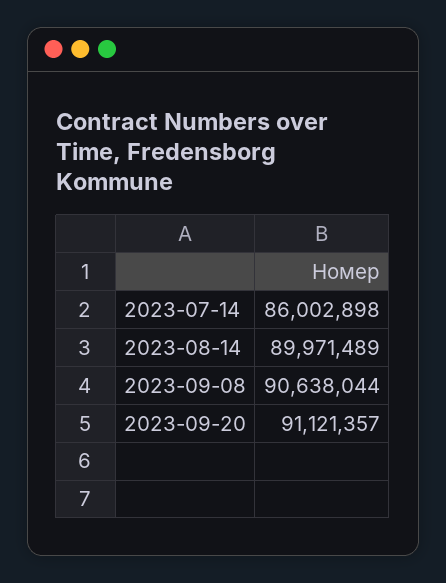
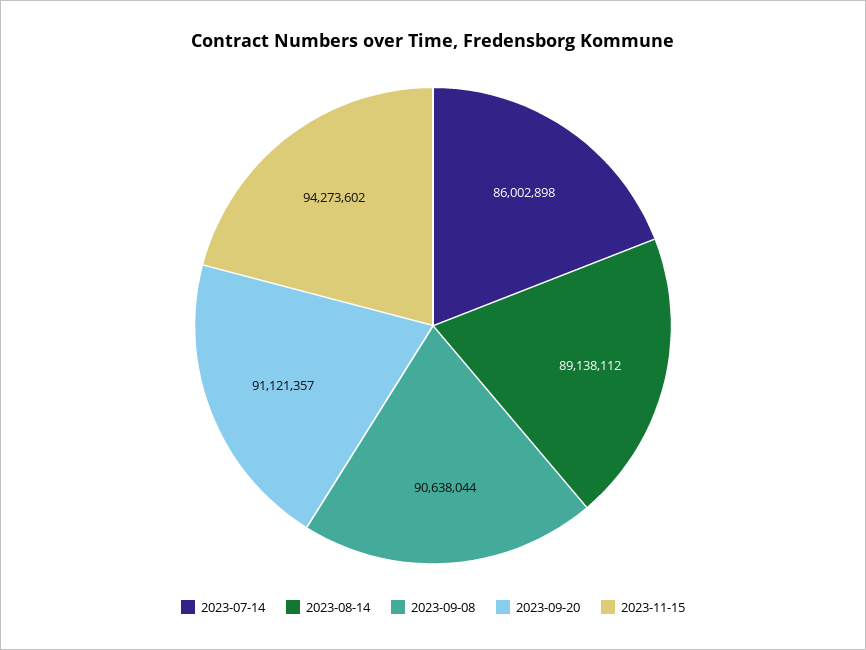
2023-08-14: 89971489 -> 89138112
2023-11-15: none -> 94273602

